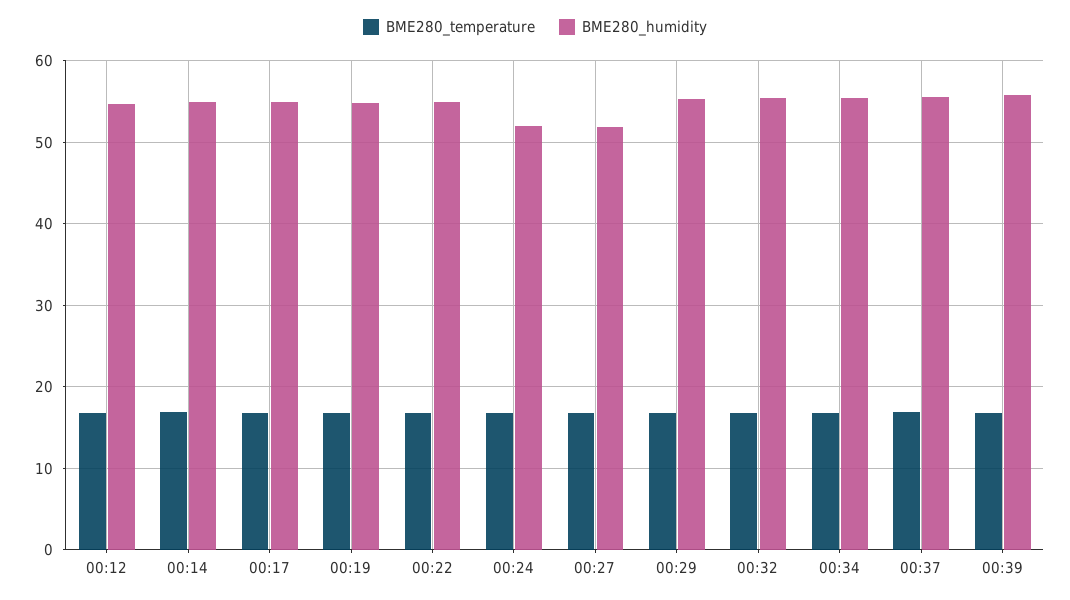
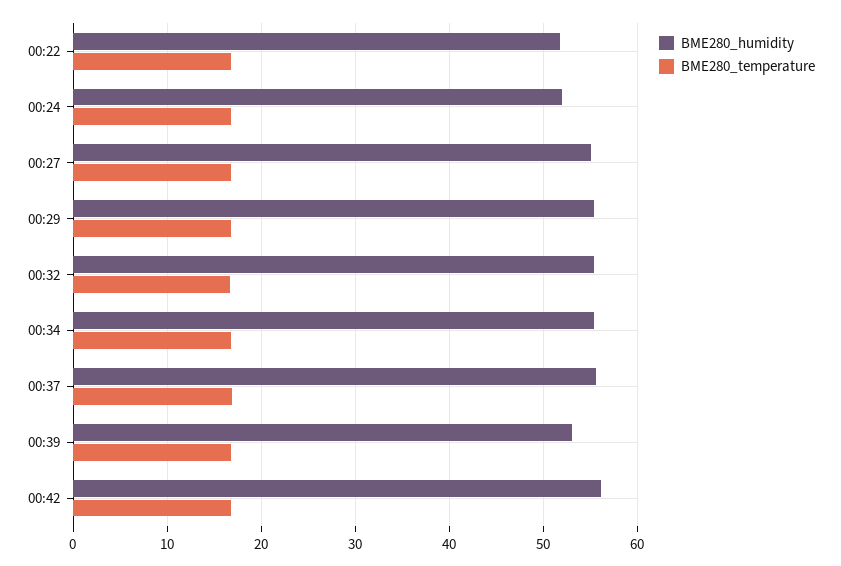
BME280_temperature, 00:12: 17 -> none
BME280_humidity, 00:12: 55 -> none
BME280_temperature, 00:14: 17 -> none
BME280_humidity, 00:14: 55 -> none
BME280_temperature, 00:17: 17 -> none
BME280_humidity, 00:17: 55 -> none
BME280_temperature, 00:19: 17 -> none
BME280_humidity, 00:19: 55 -> none
BME280_humidity, 00:22: 55 -> 52
BME280_humidity, 00:27: 52 -> 55
BME280_humidity, 00:39: 56 -> 53
BME280_humidity, 00:42: none -> 56
BME280_temperature, 00:42: none -> 17

